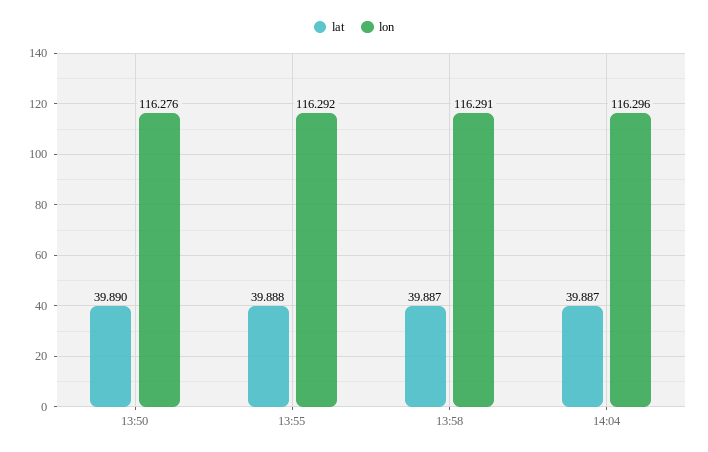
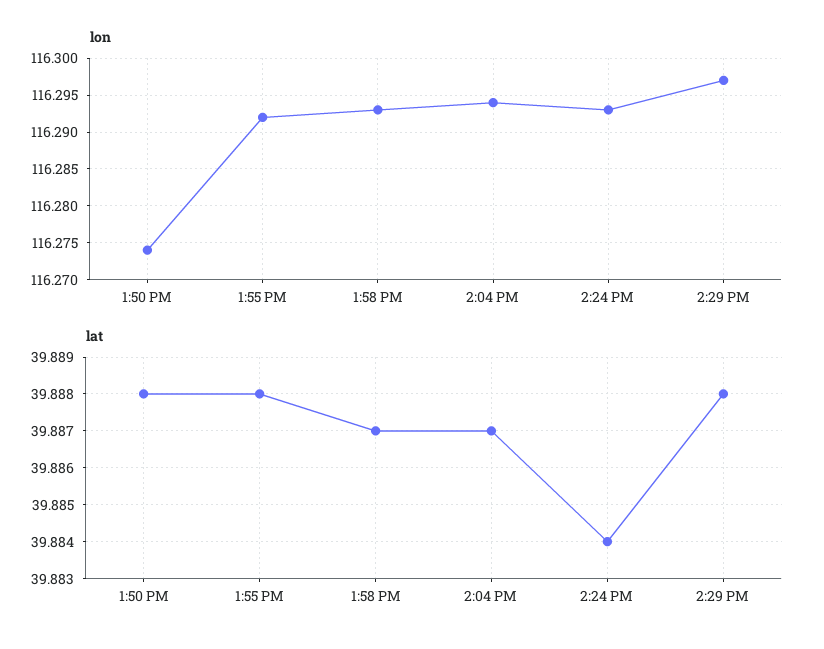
lat, 13:50: 39.89 -> 39.888
lon, 13:50: 116.276 -> 116.274
lon, 13:58: 116.291 -> 116.293
lon, 14:04: 116.296 -> 116.294
lon, 2:24 PM: none -> 116.293
lon, 2:29 PM: none -> 116.297
lat, 2:24 PM: none -> 39.884
lat, 2:29 PM: none -> 39.888

